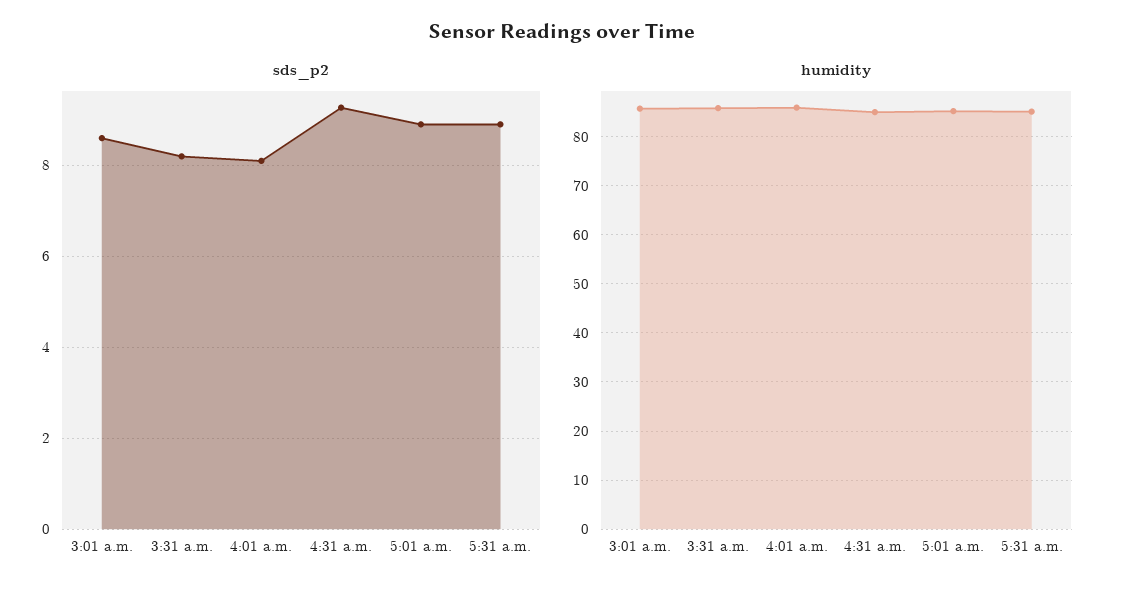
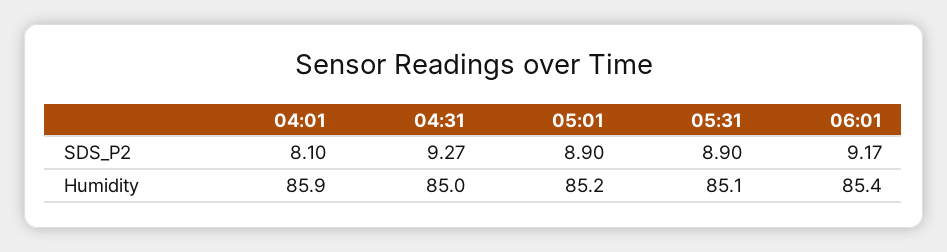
sds_p2, 3:01 a.m.: 8.6 -> none
sds_p2, 3:31 a.m.: 8.2 -> none
humidity, 3:01 a.m.: 86 -> none
humidity, 3:31 a.m.: 86 -> none
sds_p2, 06:01: none -> 9.17
humidity, 06:01: none -> 85.4

